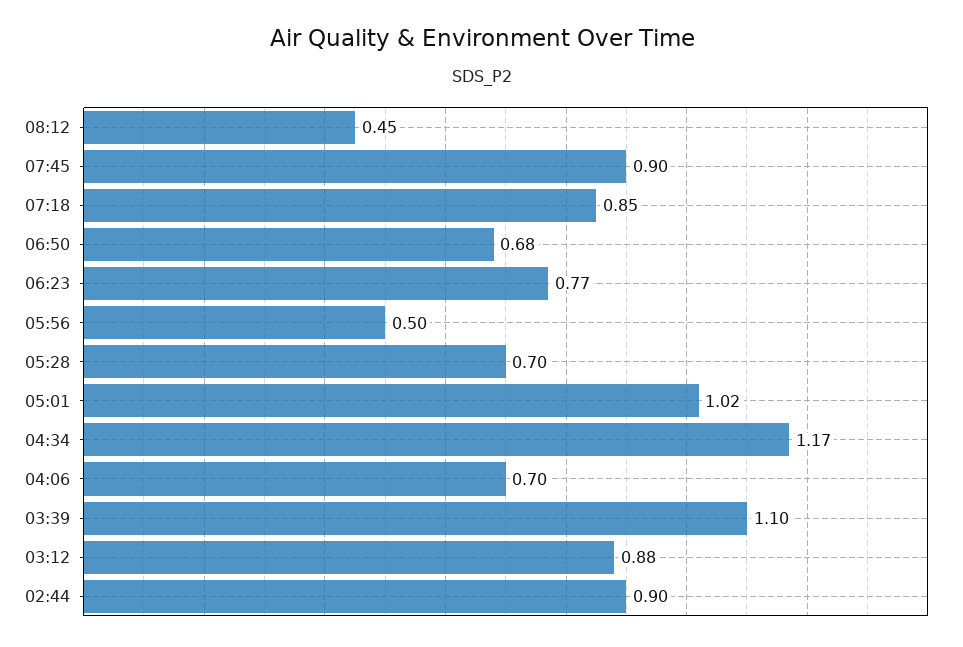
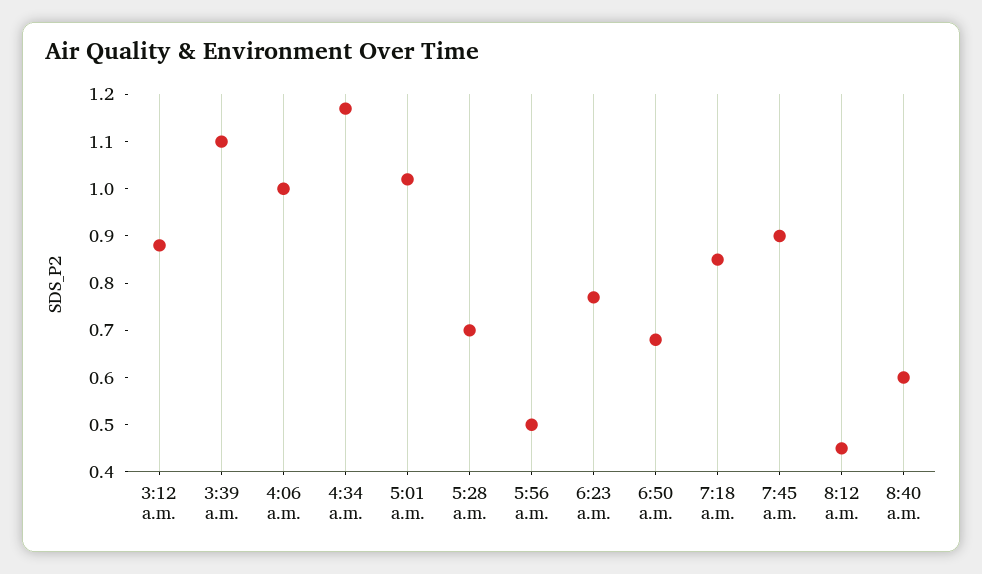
04:06: 0.7 -> 1
02:44: 0.9 -> none
8:40 a.m.: none -> 0.6

